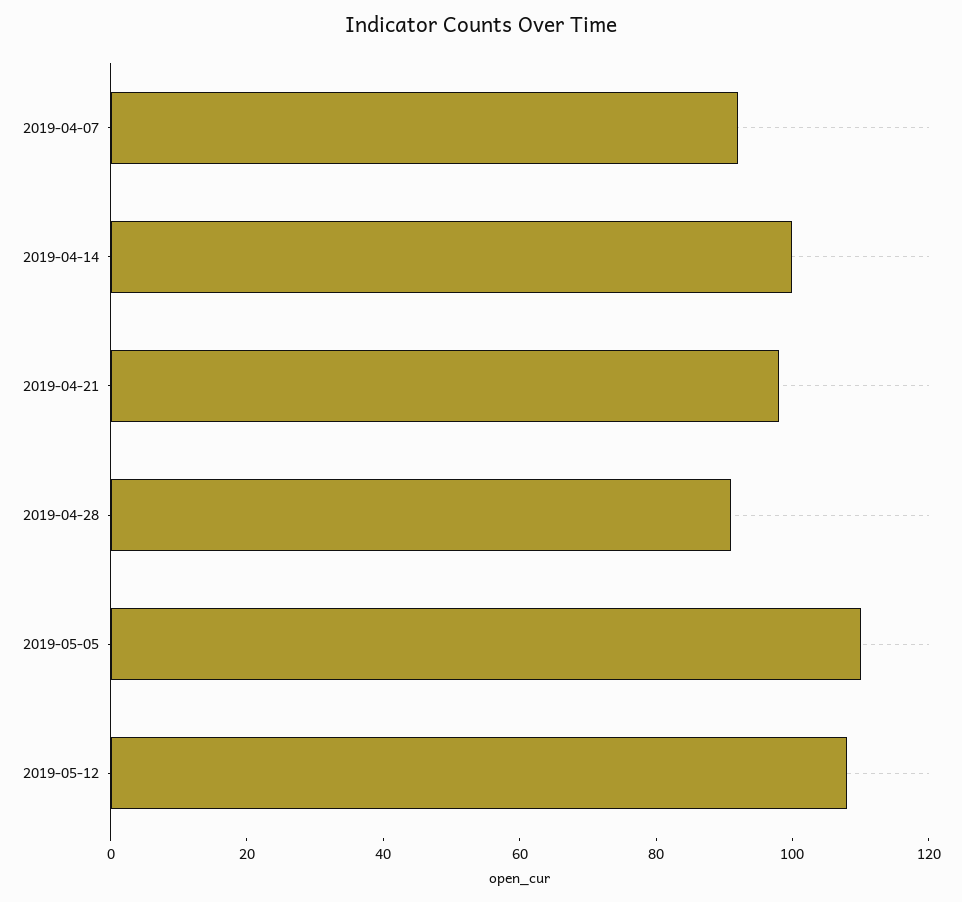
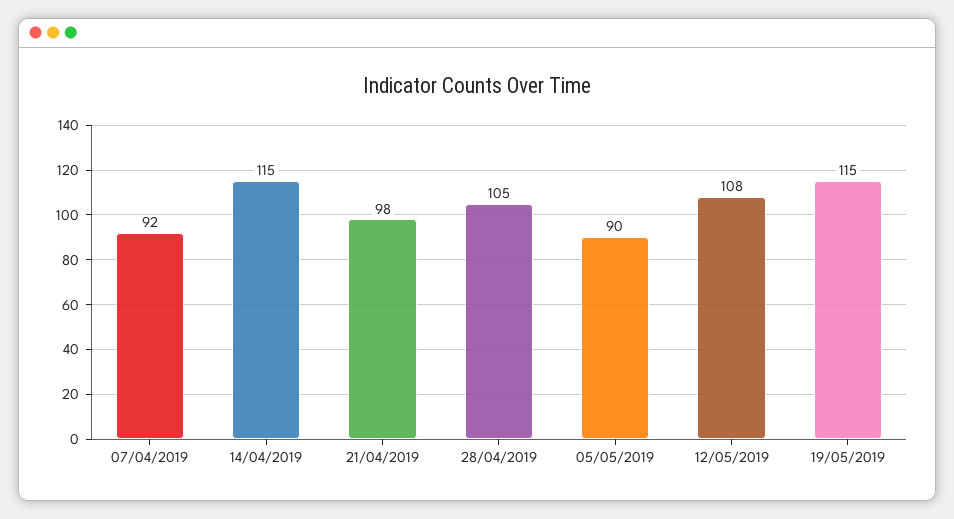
2019-04-14: 100 -> 115
2019-04-28: 90 -> 105
2019-05-05: 110 -> 90
19/05/2019: none -> 115

